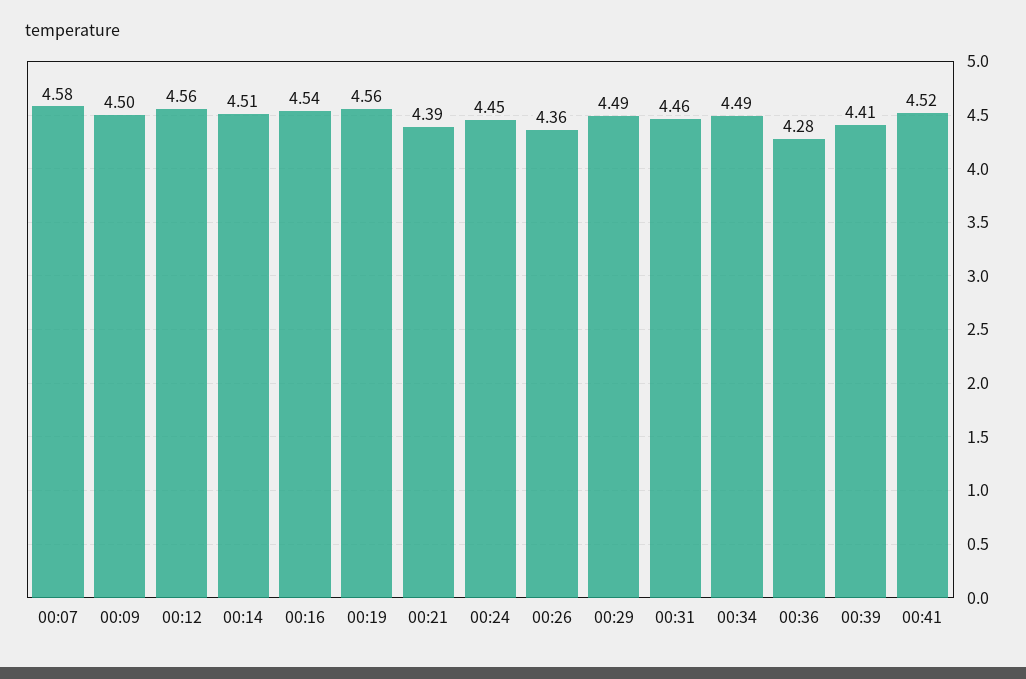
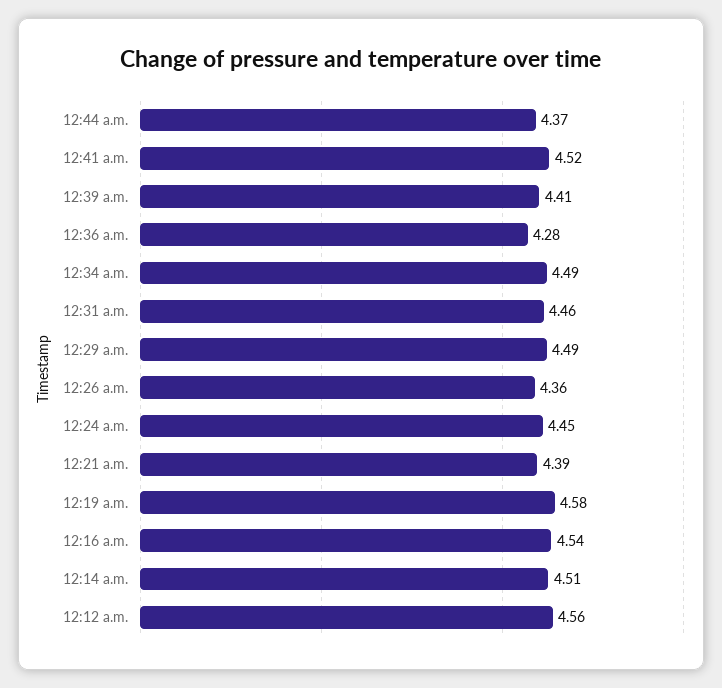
00:07: 4.58 -> none
00:09: 4.5 -> none
00:19: 4.56 -> 4.58
12:44 a.m.: none -> 4.37

